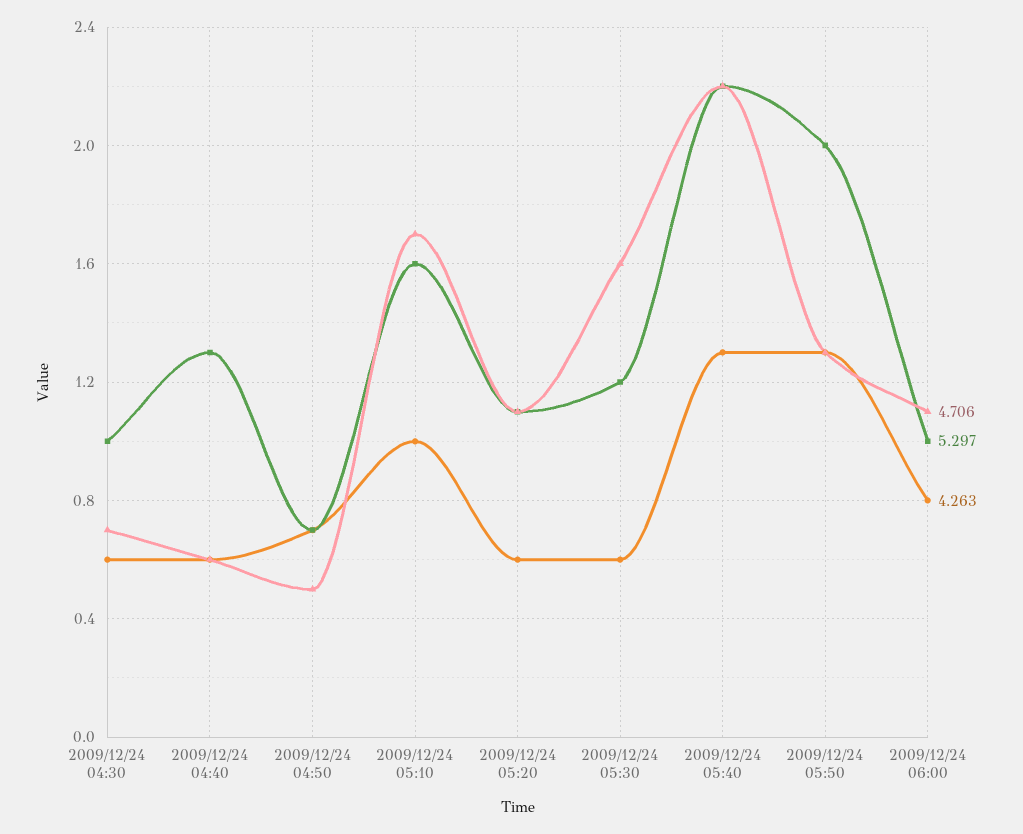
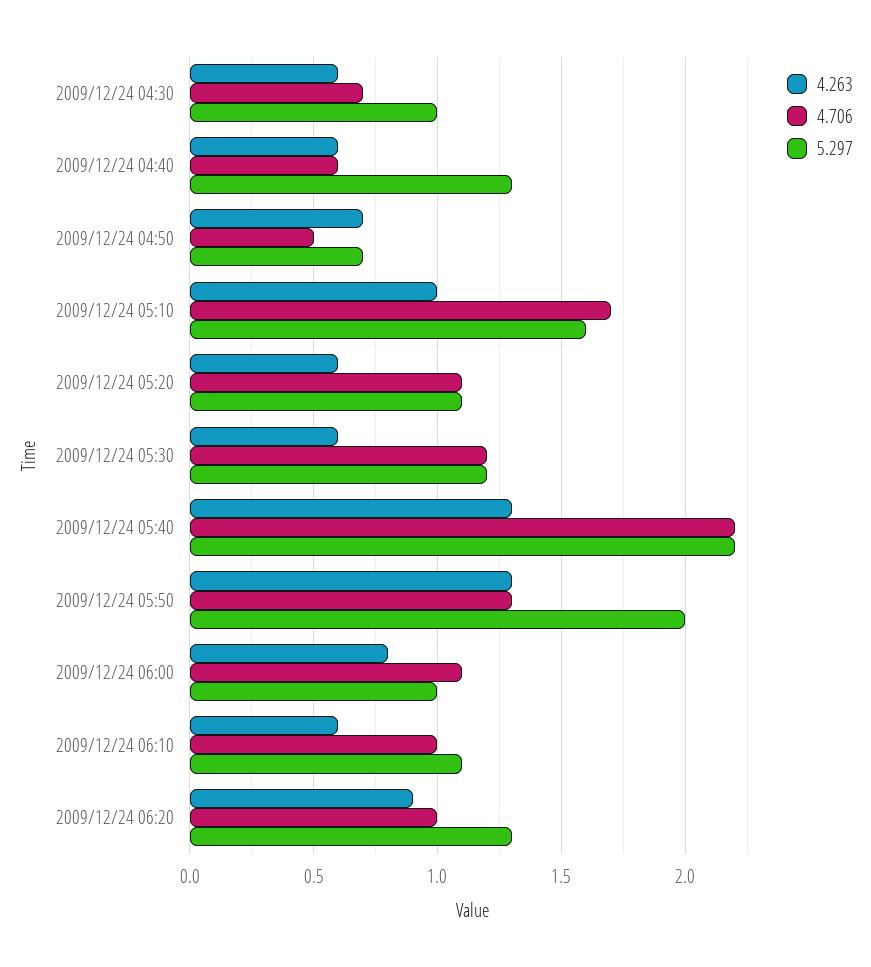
4.706, 2009/12/24 05:30: 1.6 -> 1.2
4.263, 2009/12/24 06:10: none -> 0.6
4.706, 2009/12/24 06:10: none -> 1
5.297, 2009/12/24 06:10: none -> 1.1
4.263, 2009/12/24 06:20: none -> 0.9
4.706, 2009/12/24 06:20: none -> 1
5.297, 2009/12/24 06:20: none -> 1.3

